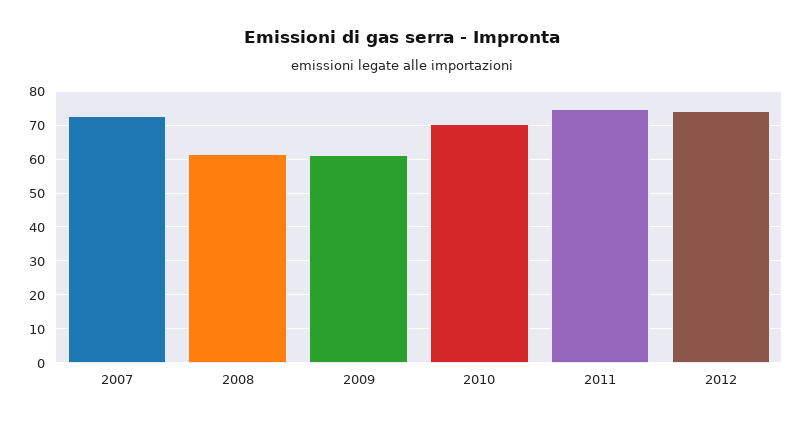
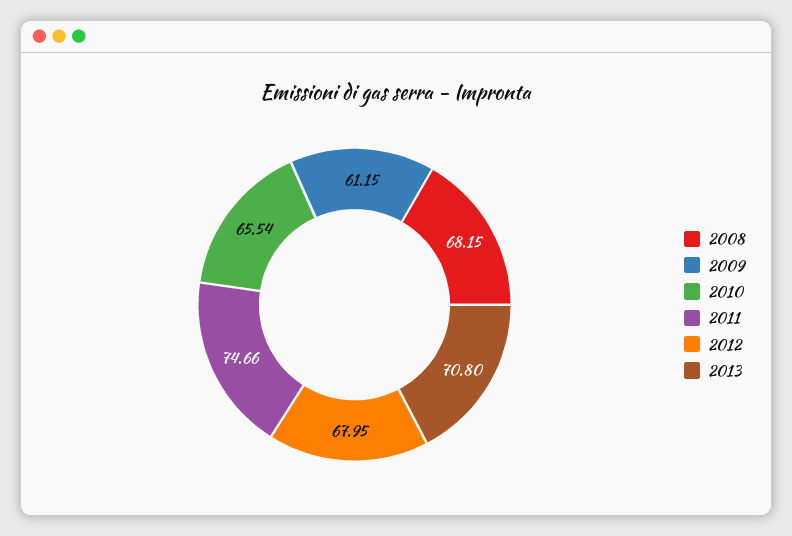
2007: 72 -> none
2008: 62 -> 68.15
2010: 70 -> 65.54
2012: 74 -> 67.95
2013: none -> 70.8

